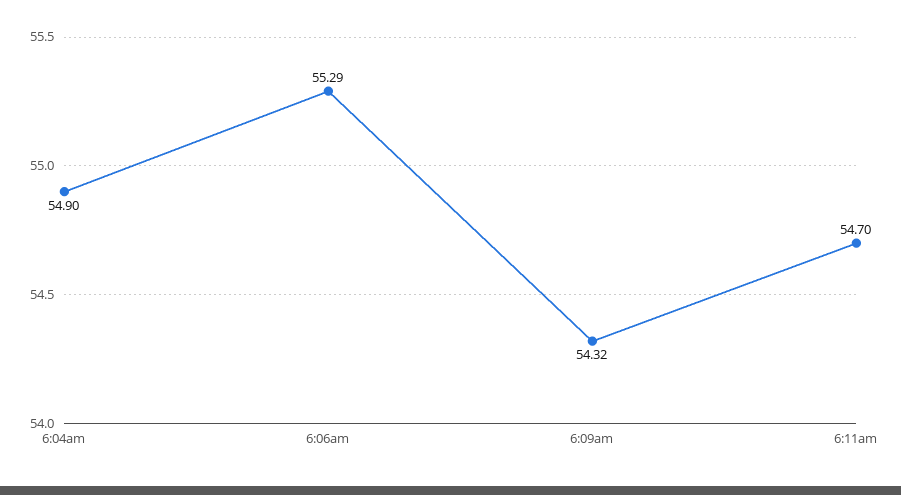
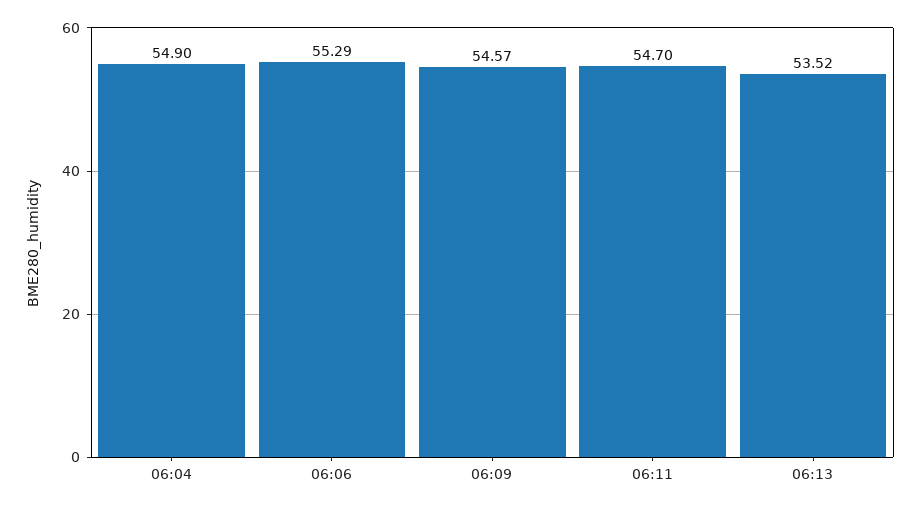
6:09am: 54.32 -> 54.57
06:13: none -> 53.52

